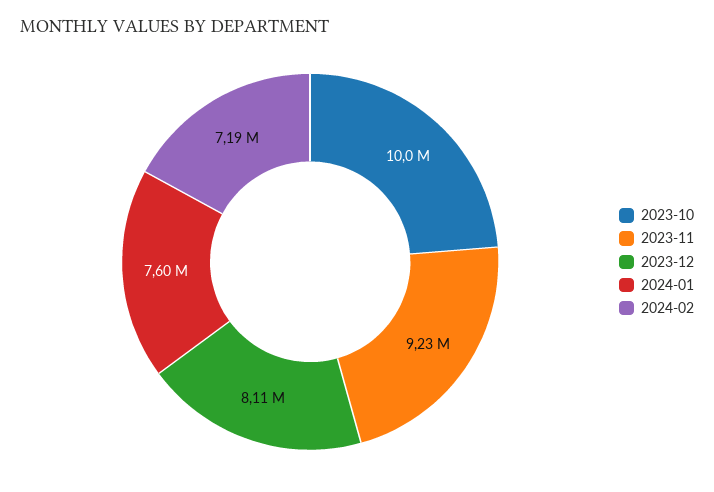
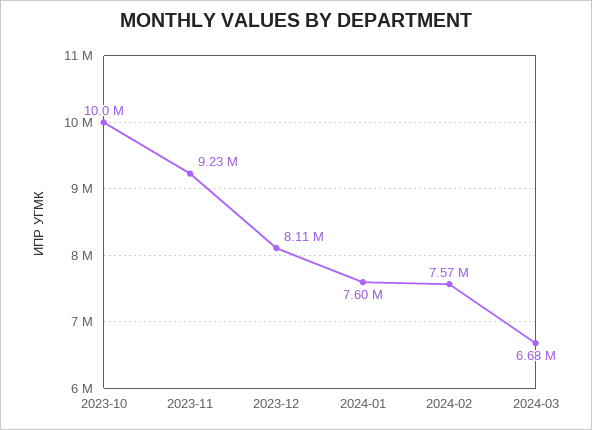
2024-02: 7190000 -> 7570000
2024-03: none -> 6680000

